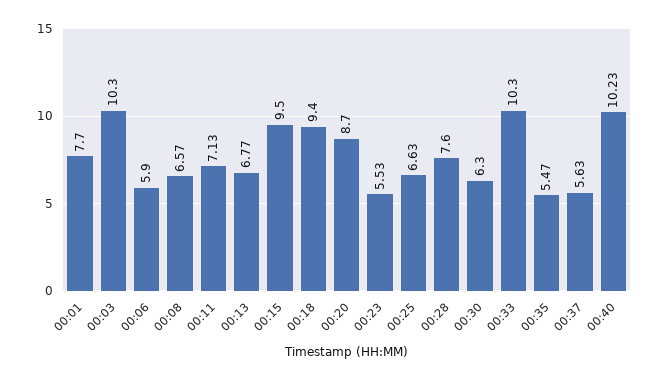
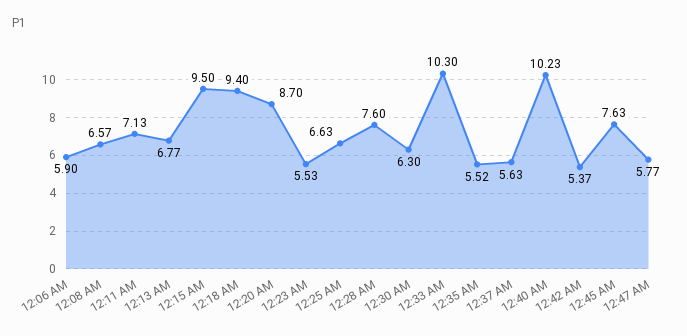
00:01: 7.7 -> none
00:03: 10.3 -> none
00:35: 5.47 -> 5.52
12:42 AM: none -> 5.37
12:45 AM: none -> 7.63
12:47 AM: none -> 5.77

